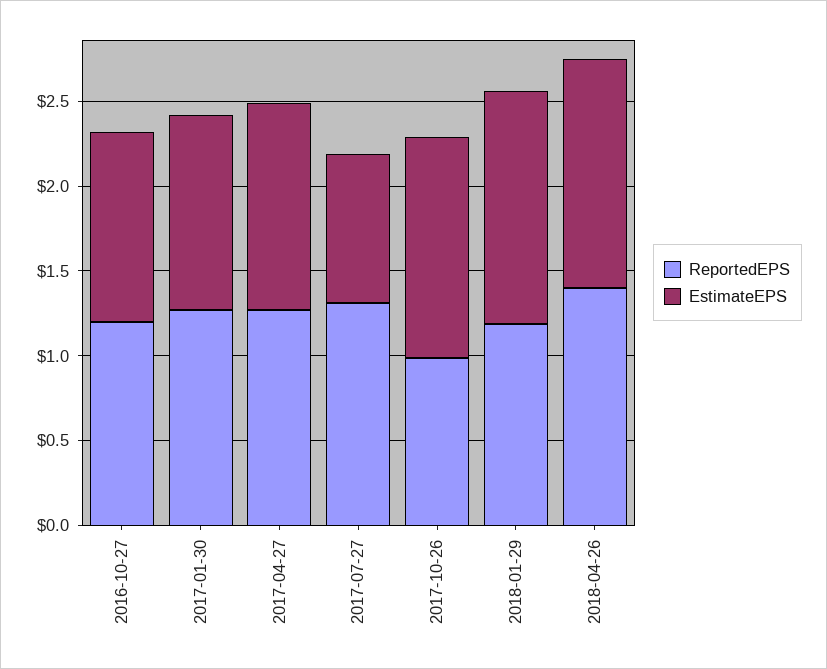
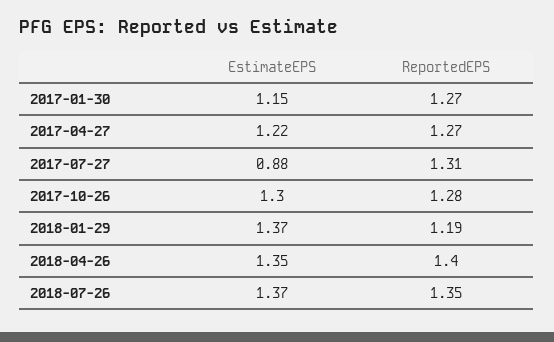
ReportedEPS, 2016-10-27: 1.2 -> none
EstimateEPS, 2016-10-27: 1.1 -> none
ReportedEPS, 2017-10-26: 1 -> 1.28
EstimateEPS, 2018-07-26: none -> 1.37
ReportedEPS, 2018-07-26: none -> 1.35

